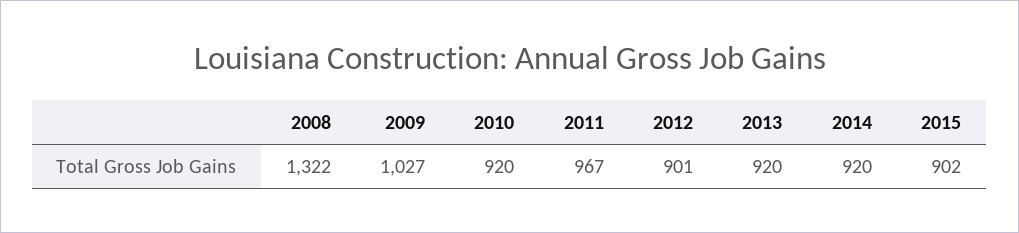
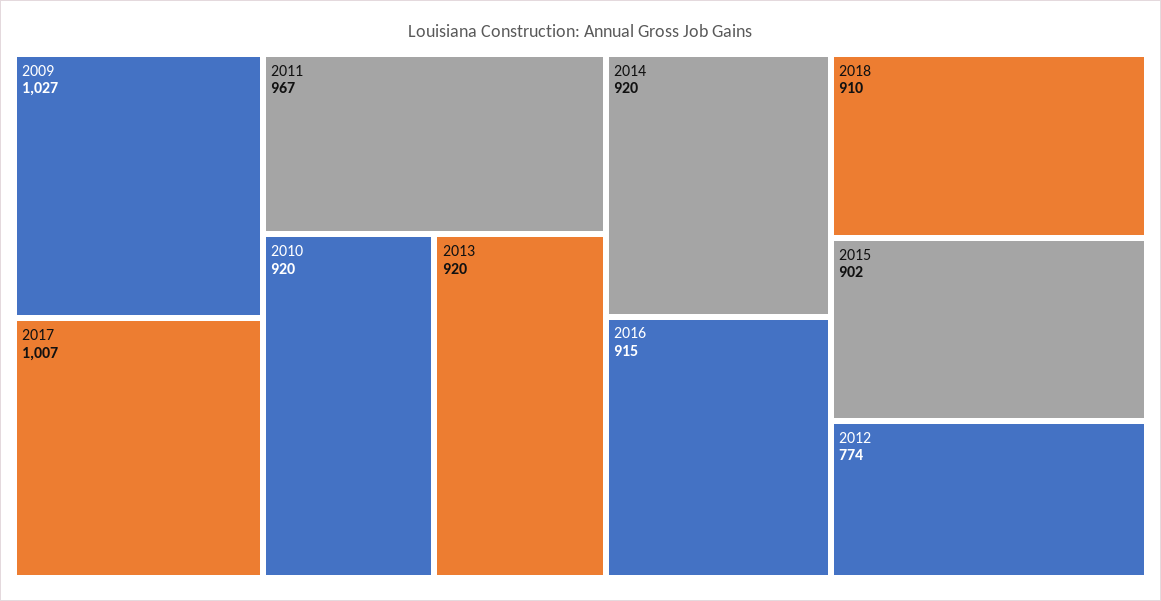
2008: 1322 -> none
2012: 901 -> 774
2017: none -> 1007
2016: none -> 915
2018: none -> 910

